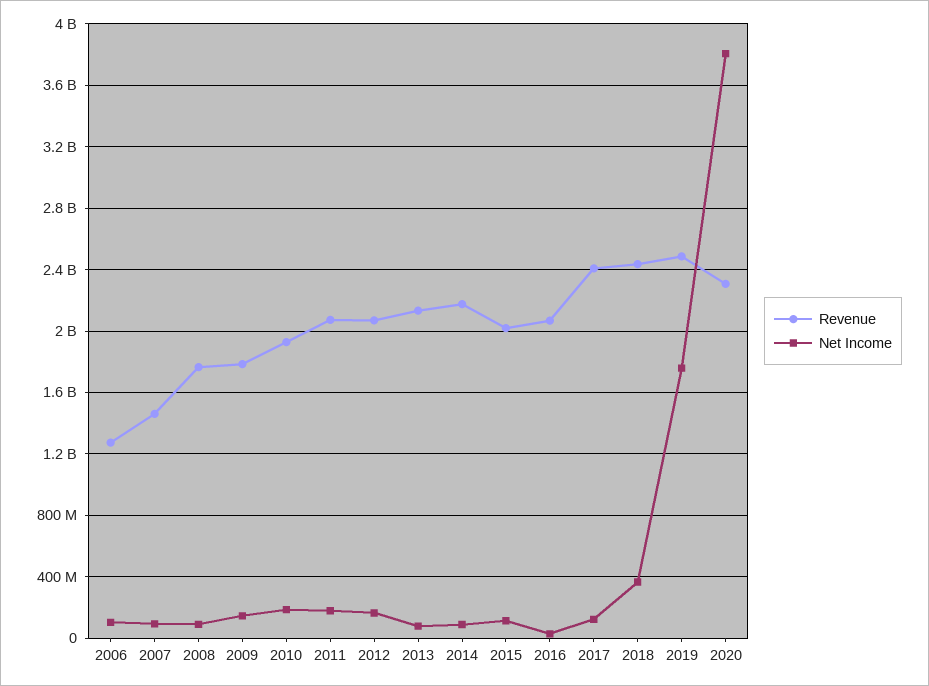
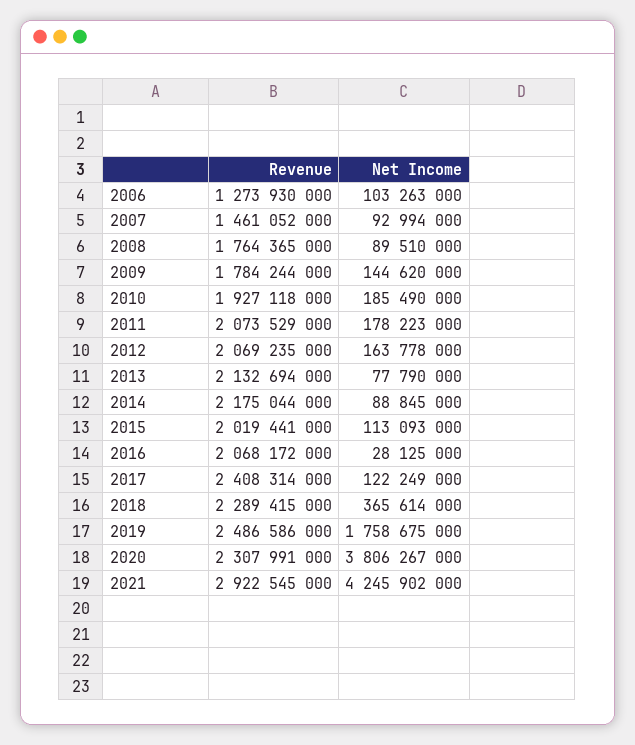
Revenue, 2018: 2450000000 -> 2289415000
Revenue, 2021: none -> 2922545000
Net Income, 2021: none -> 4245902000

